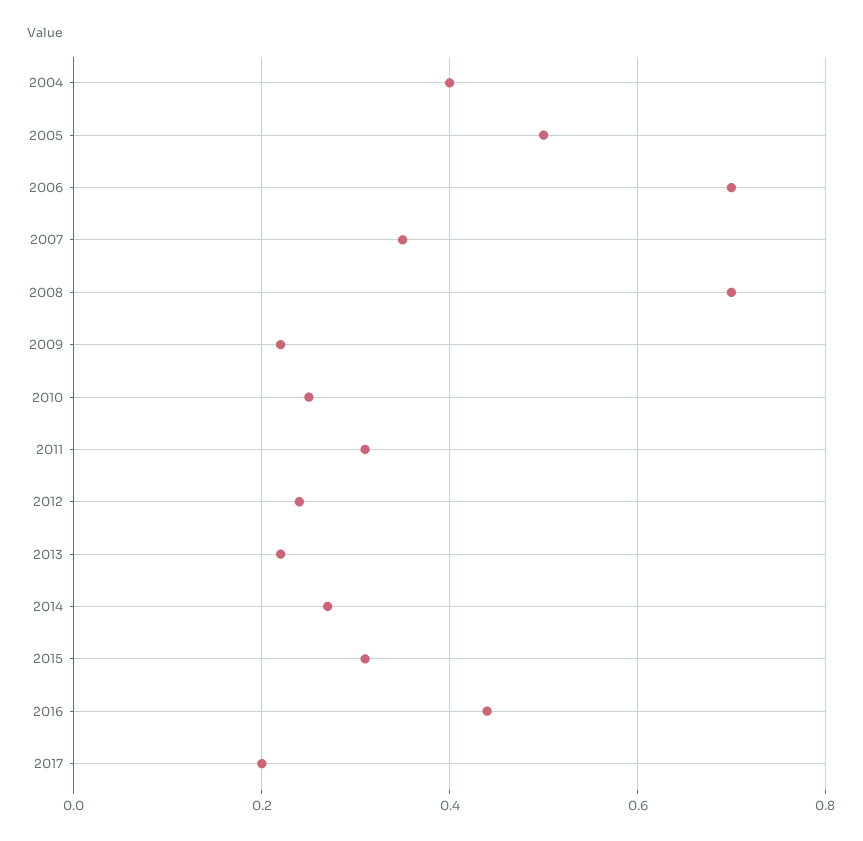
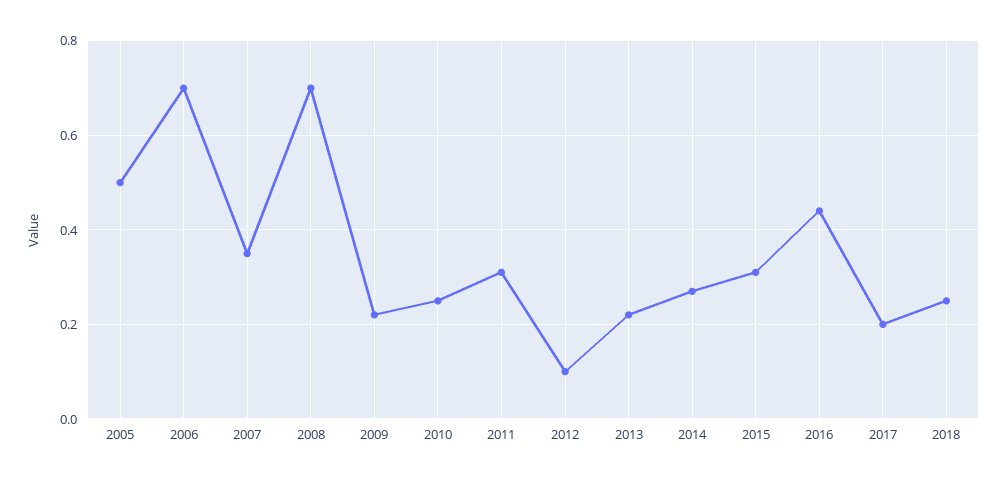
2004: 0.4 -> none
2012: 0.25 -> 0.1
2018: none -> 0.25

